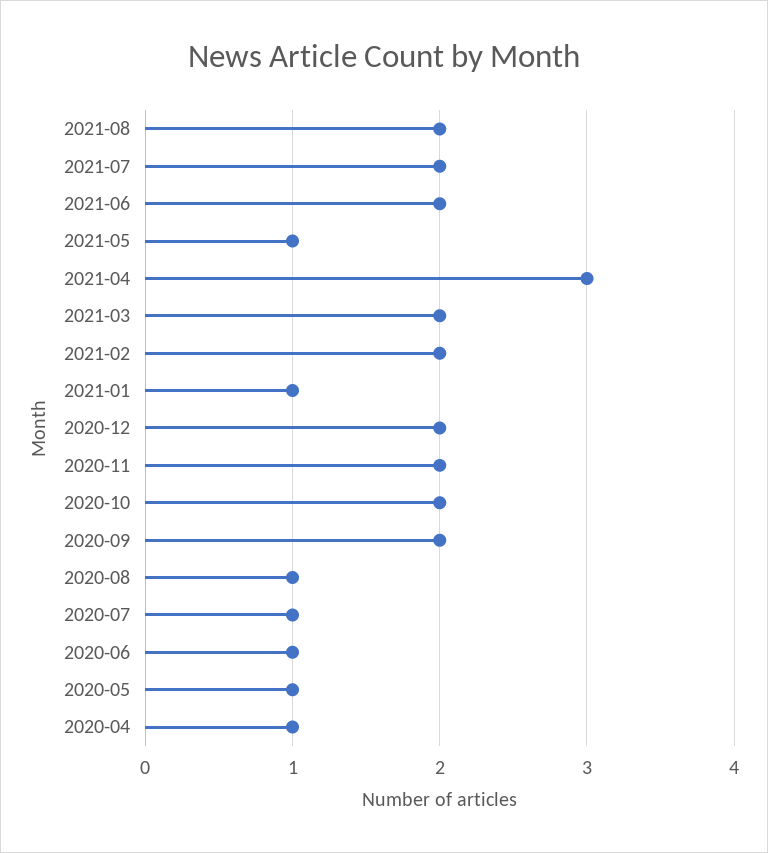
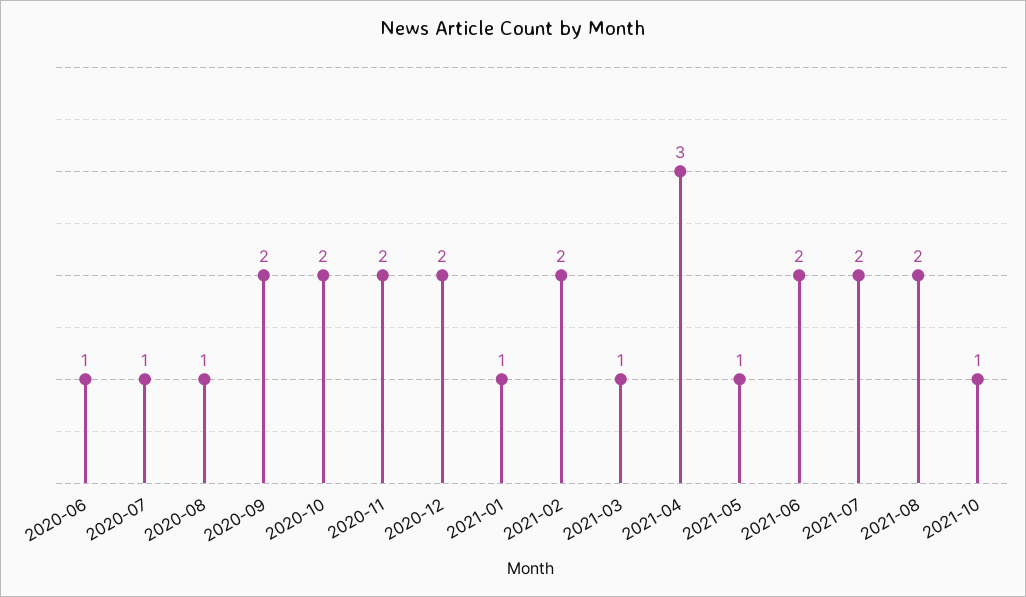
2021-03: 2 -> 1
2020-05: 1 -> none
2020-04: 1 -> none
2021-10: none -> 1

